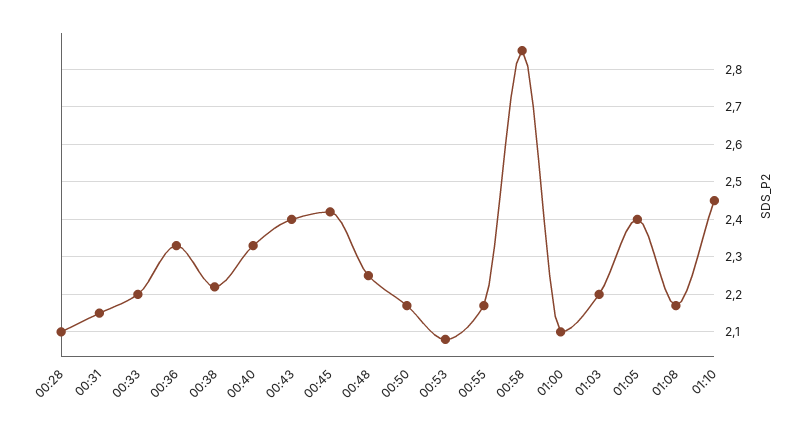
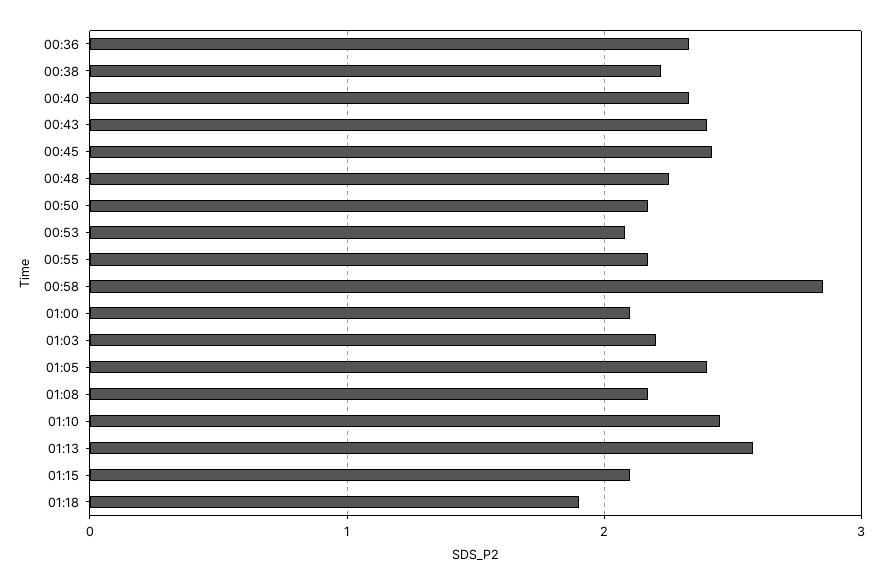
00:28: 2.1 -> none
00:31: 2.15 -> none
00:33: 2.2 -> none
01:13: none -> 2.6
01:15: none -> 2.1
01:18: none -> 1.9

